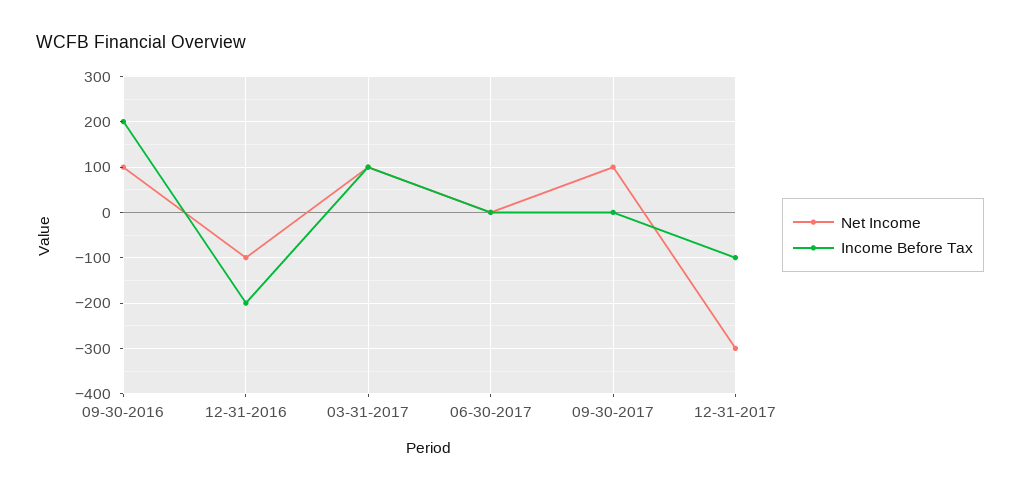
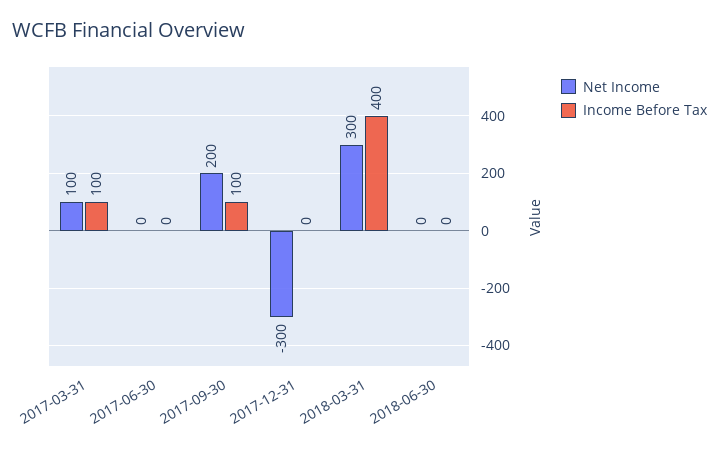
Net Income, 09-30-2016: 100 -> none
Income Before Tax, 09-30-2016: 200 -> none
Net Income, 12-31-2016: -100 -> none
Income Before Tax, 12-31-2016: -200 -> none
Net Income, 09-30-2017: 100 -> 200
Income Before Tax, 09-30-2017: 0 -> 100
Income Before Tax, 12-31-2017: -100 -> 0
Net Income, 2018-03-31: none -> 300
Income Before Tax, 2018-03-31: none -> 400
Net Income, 2018-06-30: none -> 0
Income Before Tax, 2018-06-30: none -> 0

